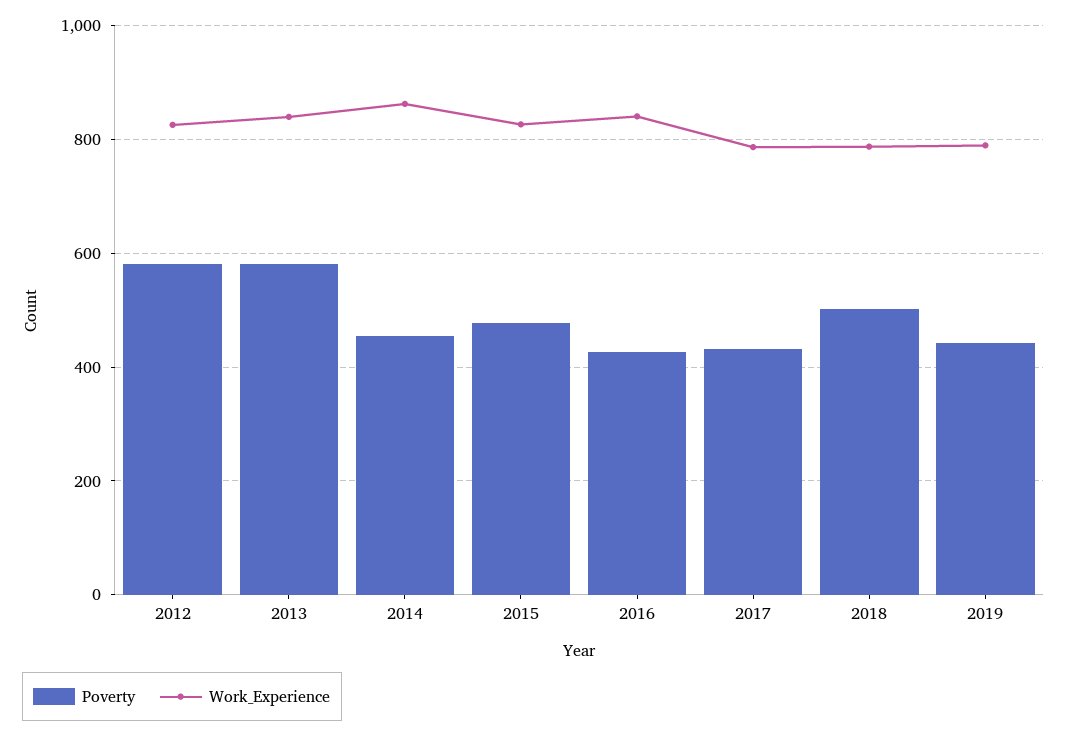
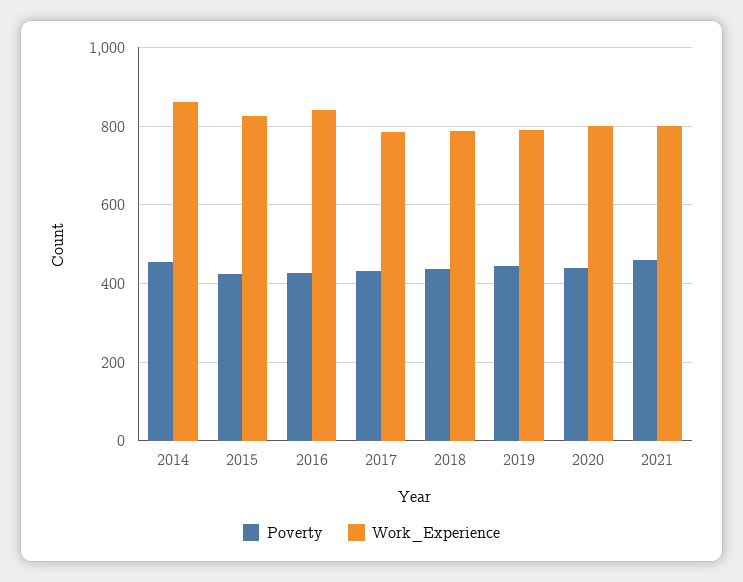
Poverty, 2012: 580 -> none
Work_Experience, 2012: 820 -> none
Poverty, 2013: 580 -> none
Work_Experience, 2013: 840 -> none
Poverty, 2015: 480 -> 420
Poverty, 2018: 500 -> 440
Poverty, 2020: none -> 440
Work_Experience, 2020: none -> 800
Poverty, 2021: none -> 460
Work_Experience, 2021: none -> 800

